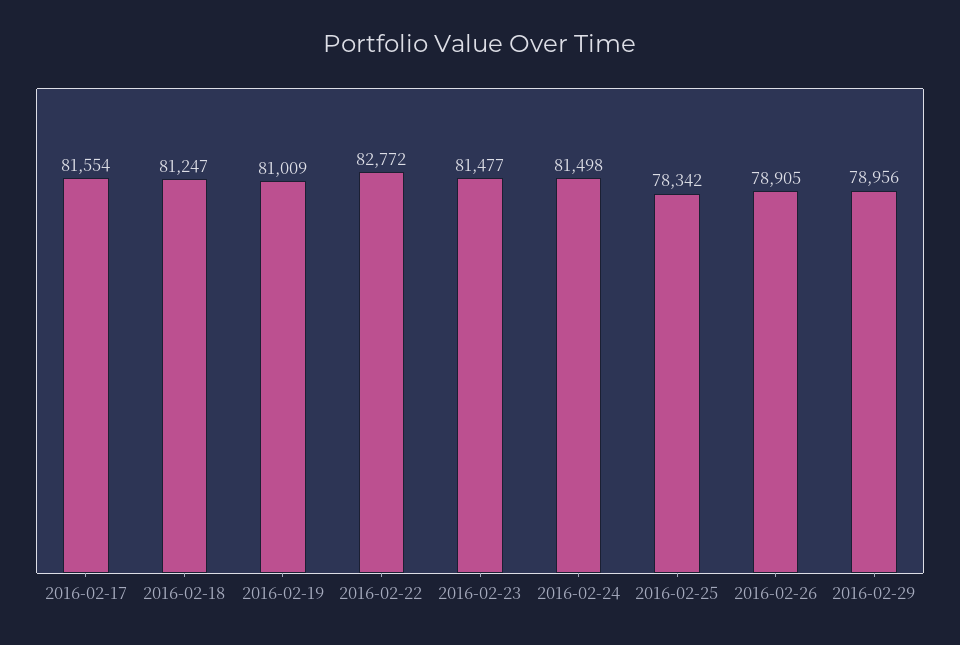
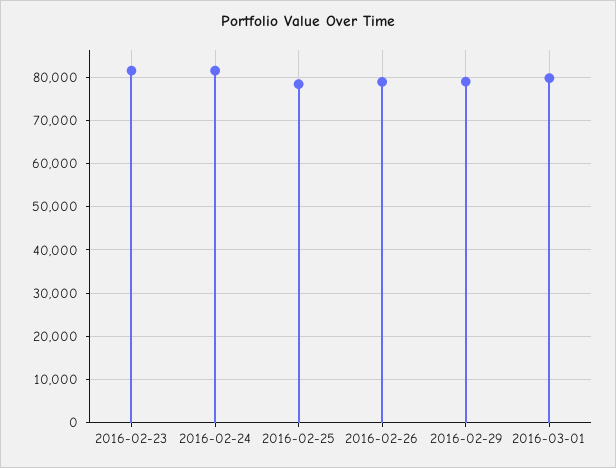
2016-02-17: 81554 -> none
2016-02-18: 81247 -> none
2016-02-19: 81009 -> none
2016-02-22: 82772 -> none
2016-03-01: none -> 80000

